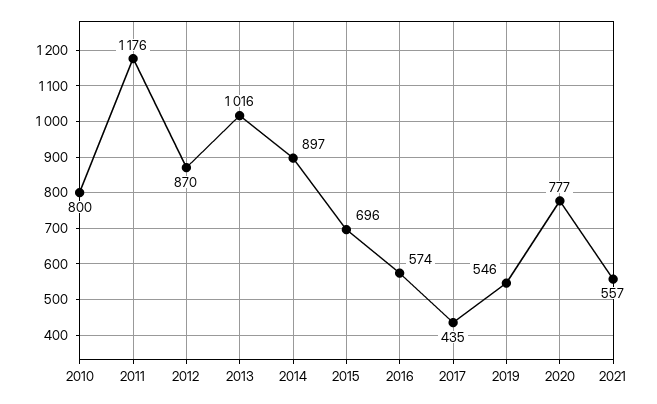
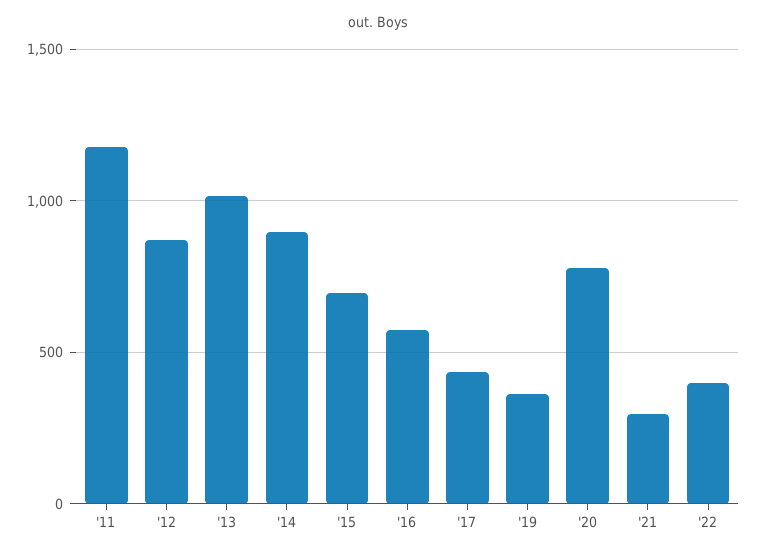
2010: 800 -> none
2019: 546 -> 350
2021: 557 -> 300
'22: none -> 400

